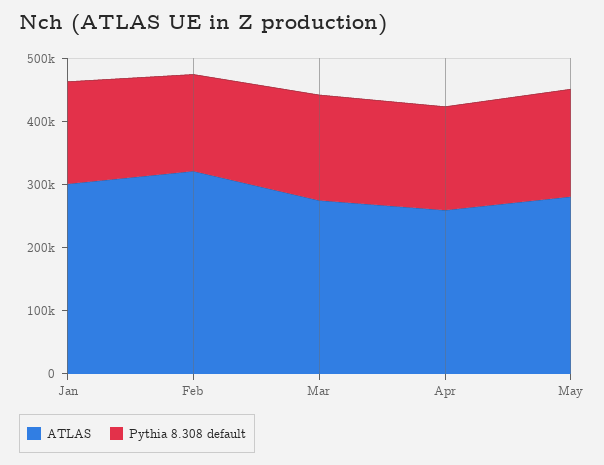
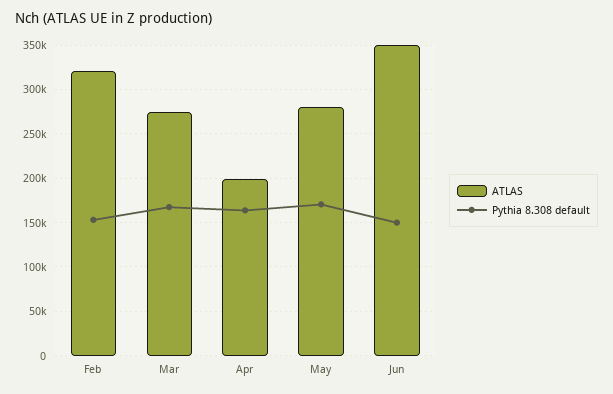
ATLAS, Jan: 300000 -> none
Pythia 8.308 default, Jan: 160000 -> none
ATLAS, Apr: 260000 -> 200000
ATLAS, Jun: none -> 350000
Pythia 8.308 default, Jun: none -> 150000

